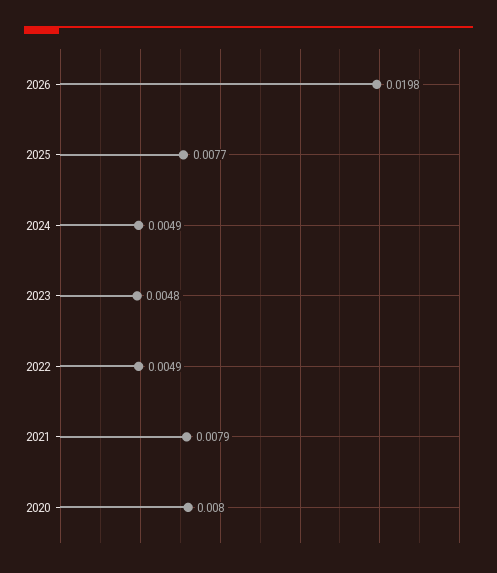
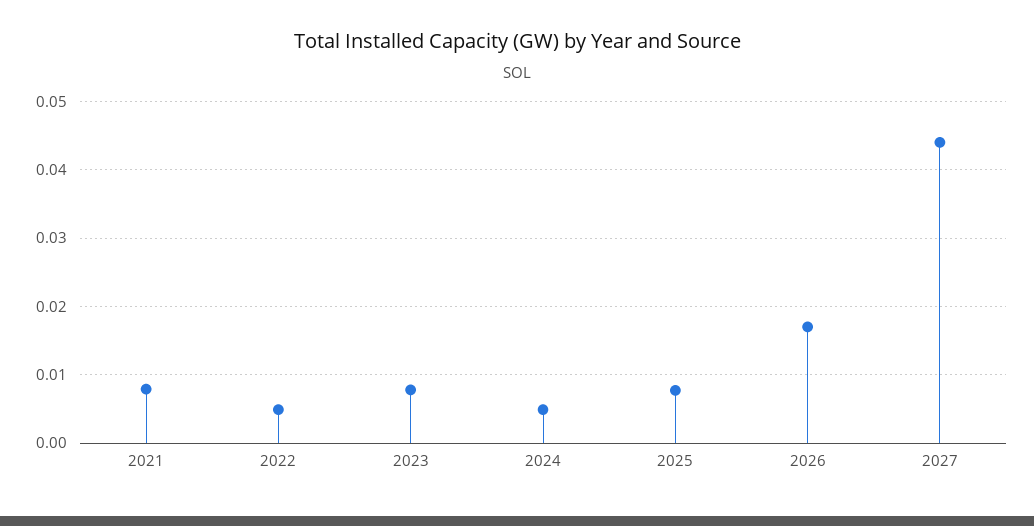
2026: 0.0198 -> 0.017
2023: 0.0048 -> 0.008
2020: 0.008 -> none
2027: none -> 0.044

